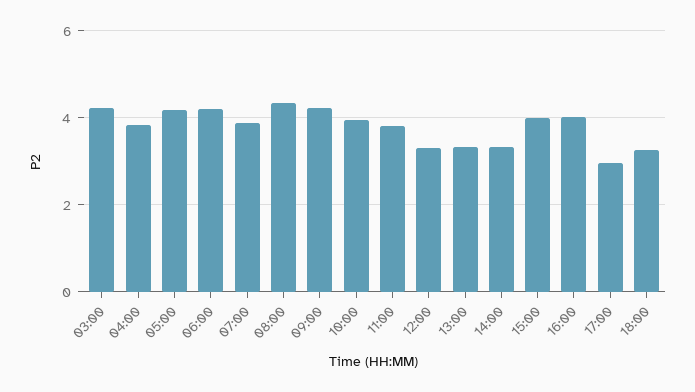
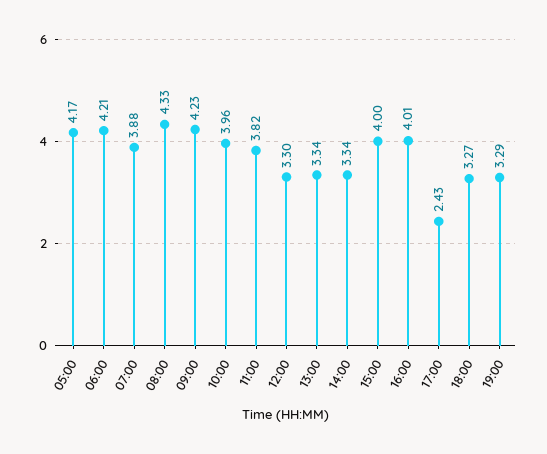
03:00: 4.2 -> none
04:00: 3.8 -> none
17:00: 3 -> 2.43
19:00: none -> 3.29

